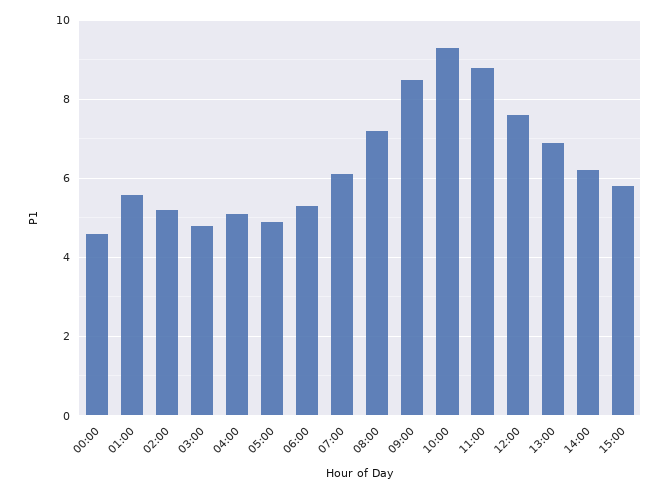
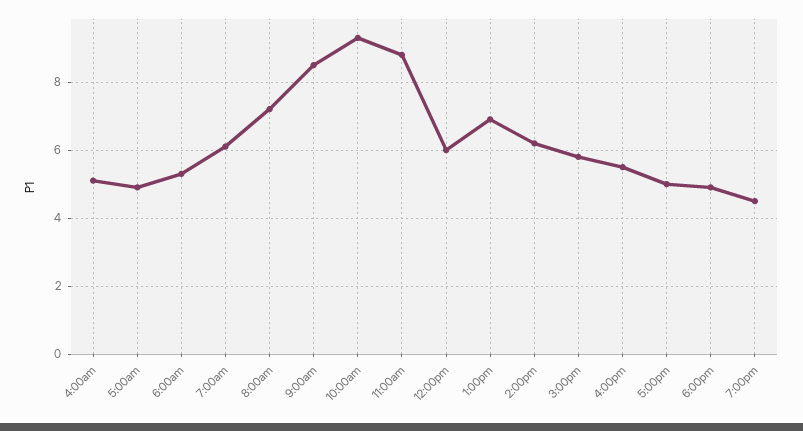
00:00: 4.6 -> none
01:00: 5.6 -> none
02:00: 5.2 -> none
03:00: 4.8 -> none
12:00: 7.6 -> 6
4:00pm: none -> 5.5
5:00pm: none -> 5
6:00pm: none -> 5
7:00pm: none -> 4.5

